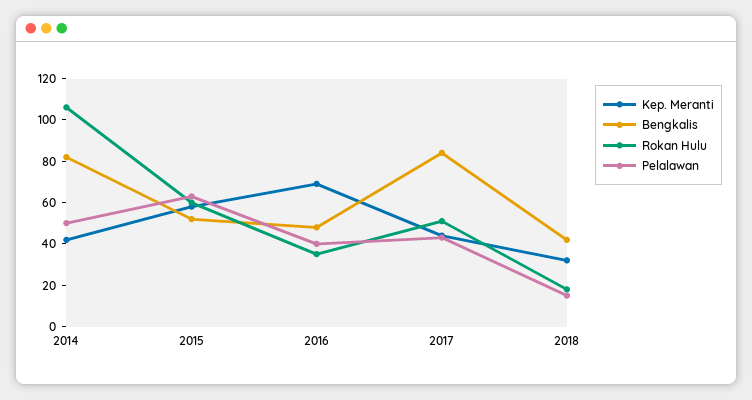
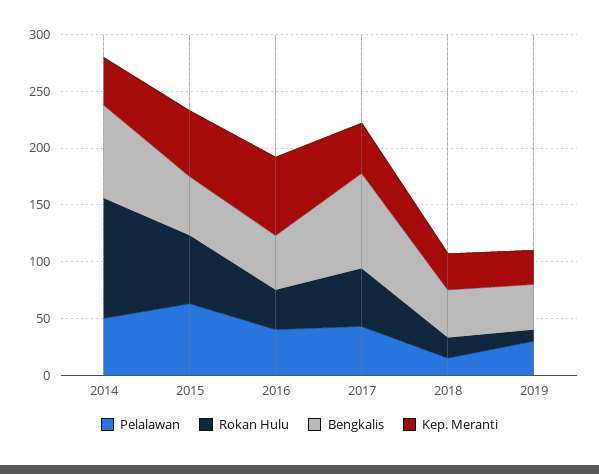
Pelalawan, 2019: none -> 30
Rokan Hulu, 2019: none -> 10
Bengkalis, 2019: none -> 40
Kep. Meranti, 2019: none -> 30

